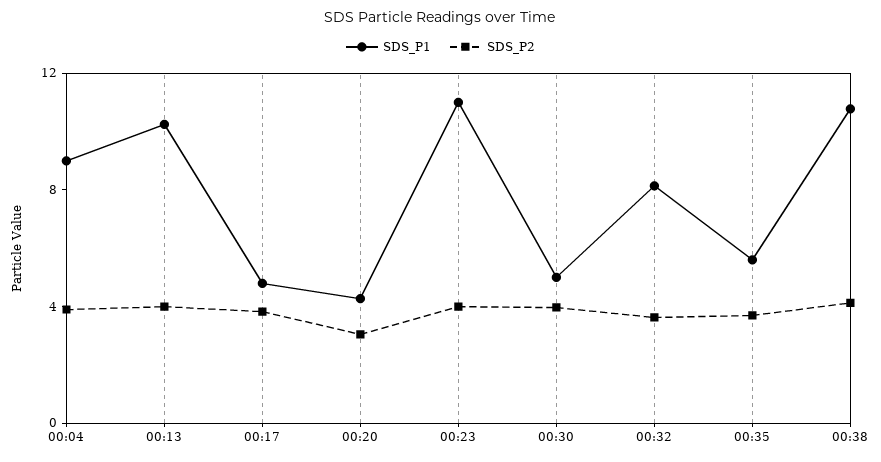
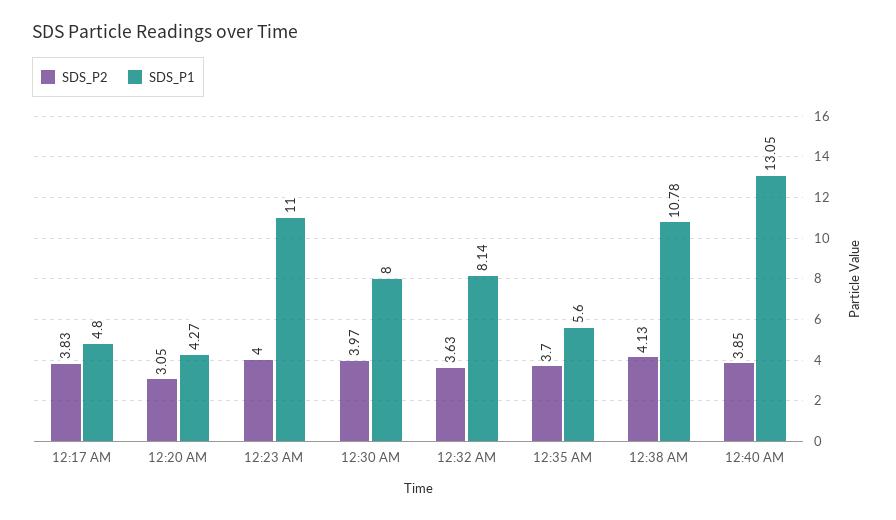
SDS_P1, 00:04: 9 -> none
SDS_P2, 00:04: 4 -> none
SDS_P1, 00:13: 10 -> none
SDS_P2, 00:13: 4 -> none
SDS_P1, 00:30: 5 -> 8
SDS_P2, 12:40 AM: none -> 3.85
SDS_P1, 12:40 AM: none -> 13.05

